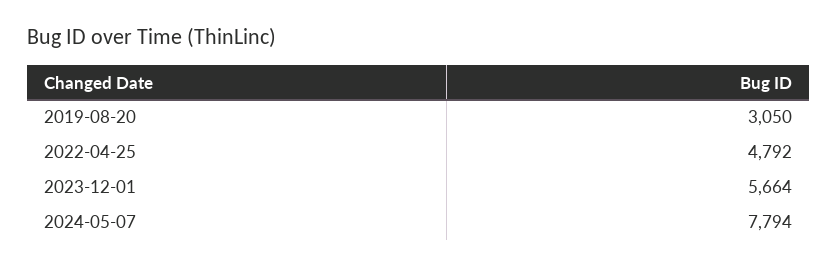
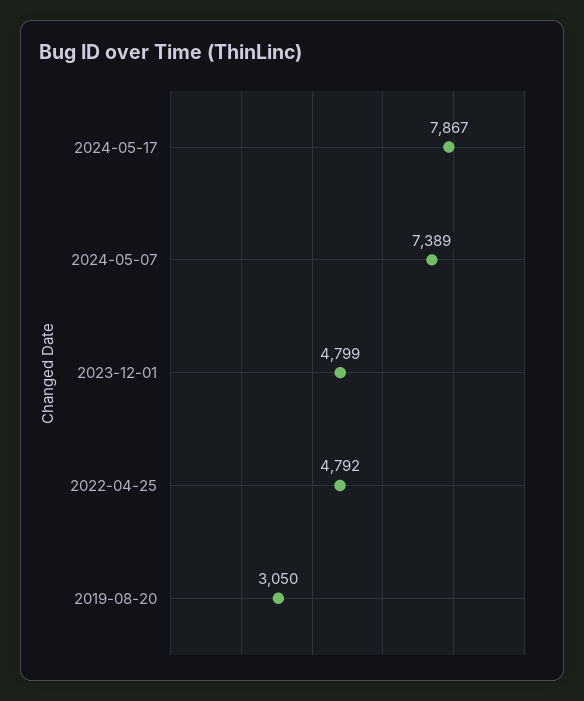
2023-12-01: 5664 -> 4799
2024-05-07: 7794 -> 7389
2024-05-17: none -> 7867

